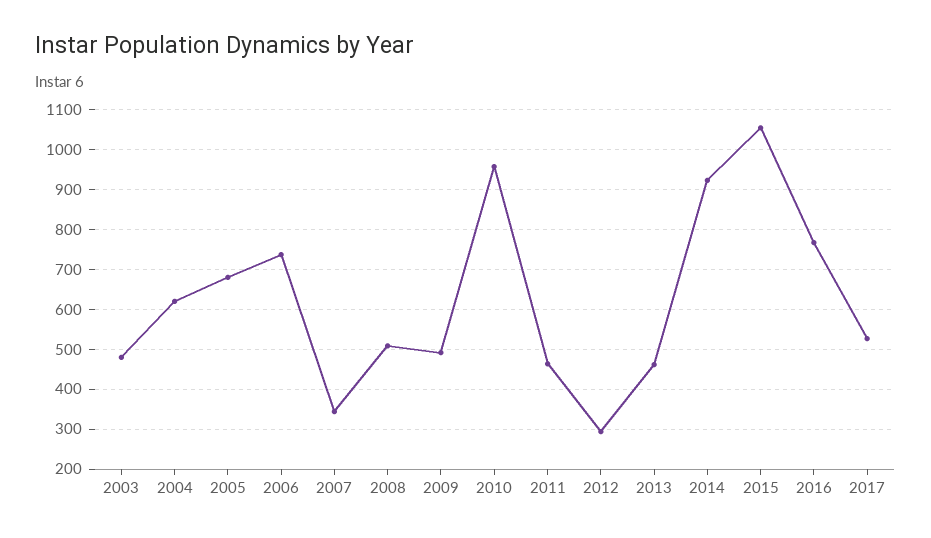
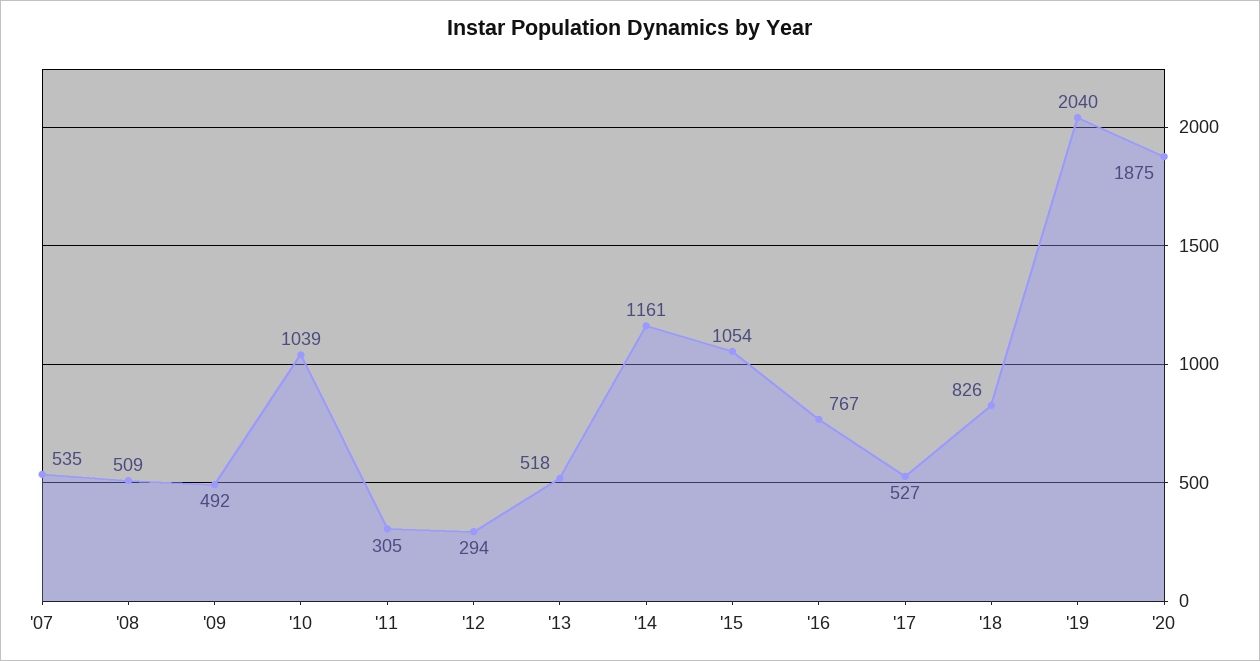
2003: 480 -> none
2004: 620 -> none
2005: 680 -> none
2006: 740 -> none
2007: 340 -> 535
2010: 960 -> 1039
2011: 460 -> 305
2013: 460 -> 518
2014: 920 -> 1161
'18: none -> 826
'19: none -> 2040
'20: none -> 1875

